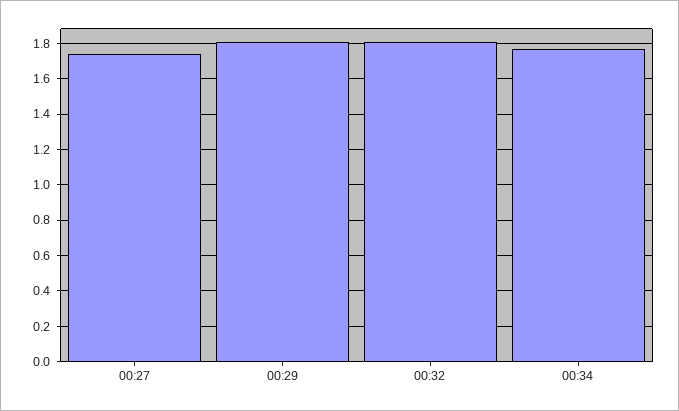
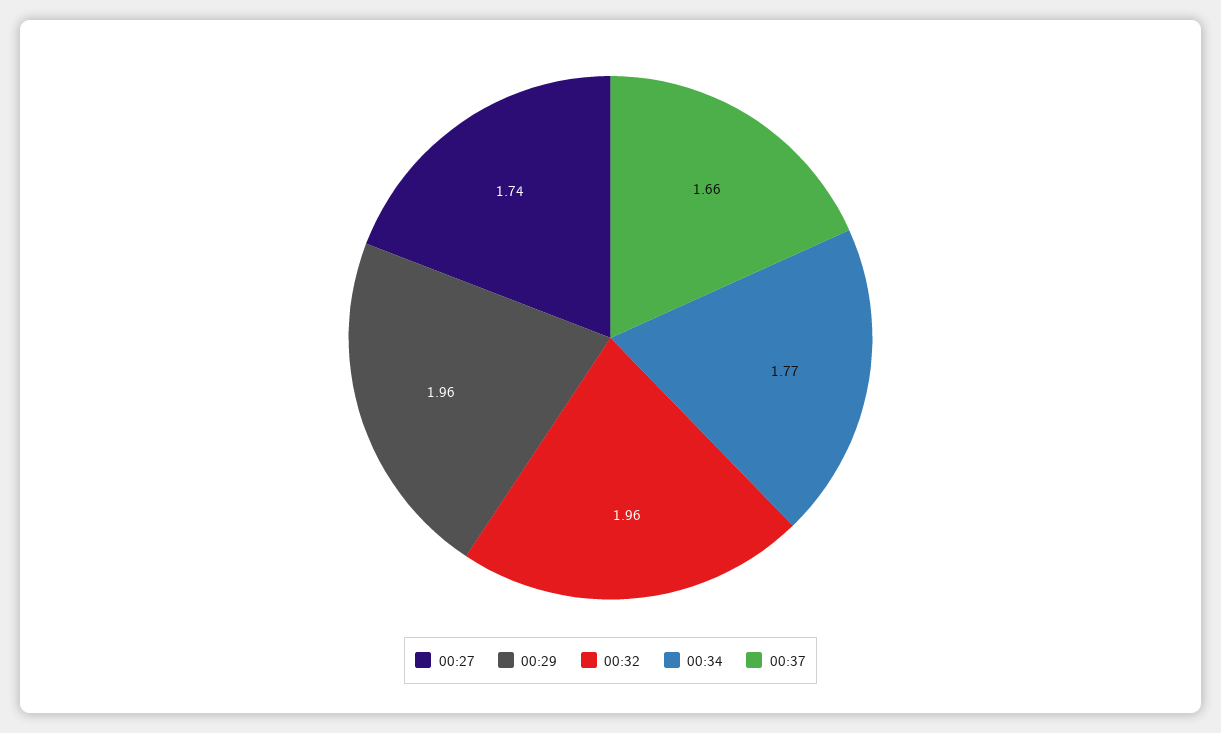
00:29: 1.8 -> 1.96
00:32: 1.8 -> 1.96
00:37: none -> 1.66

